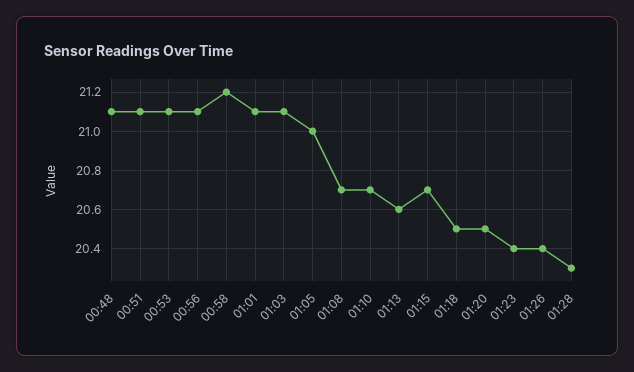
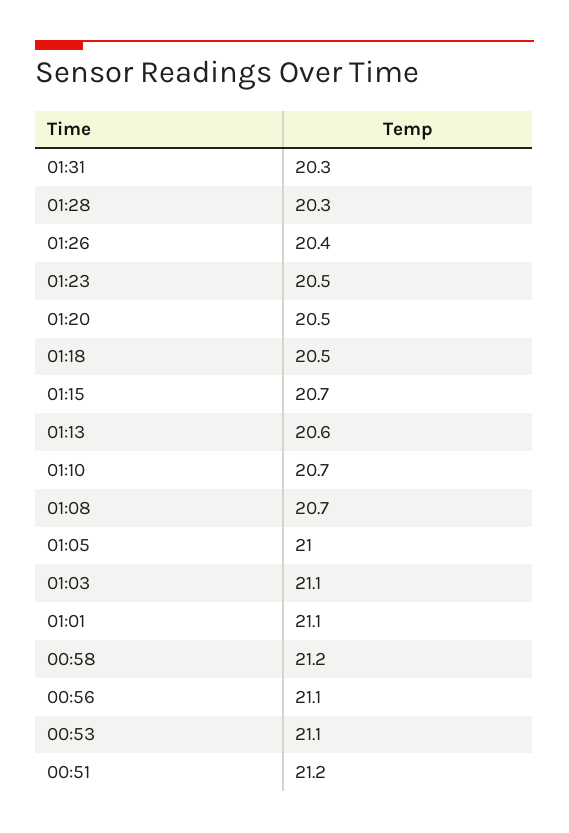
00:48: 21.1 -> none
00:51: 21.1 -> 21.2
01:23: 20.4 -> 20.5
01:31: none -> 20.3

